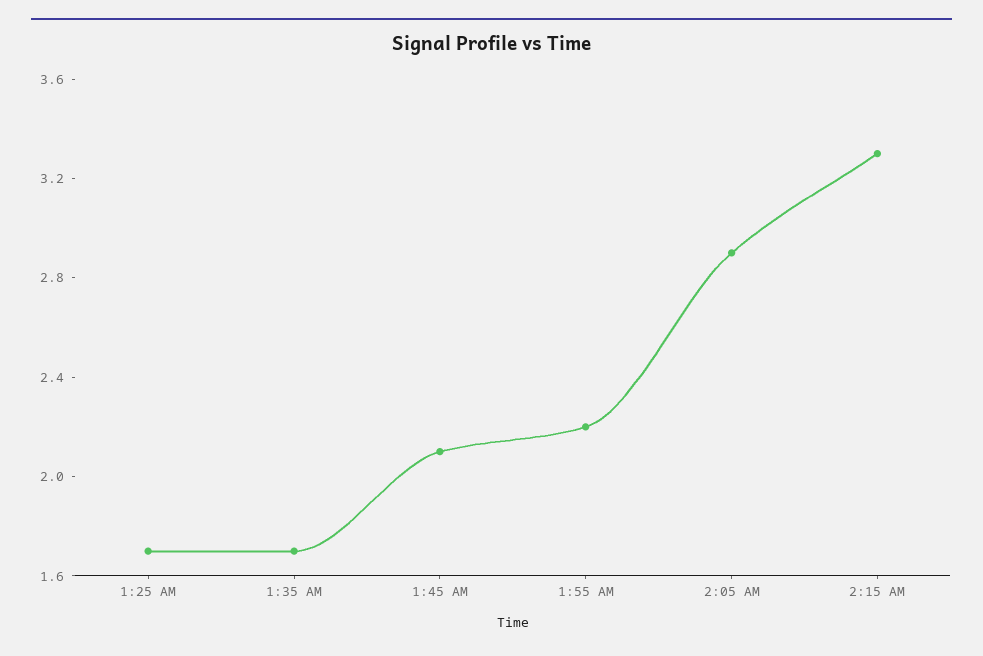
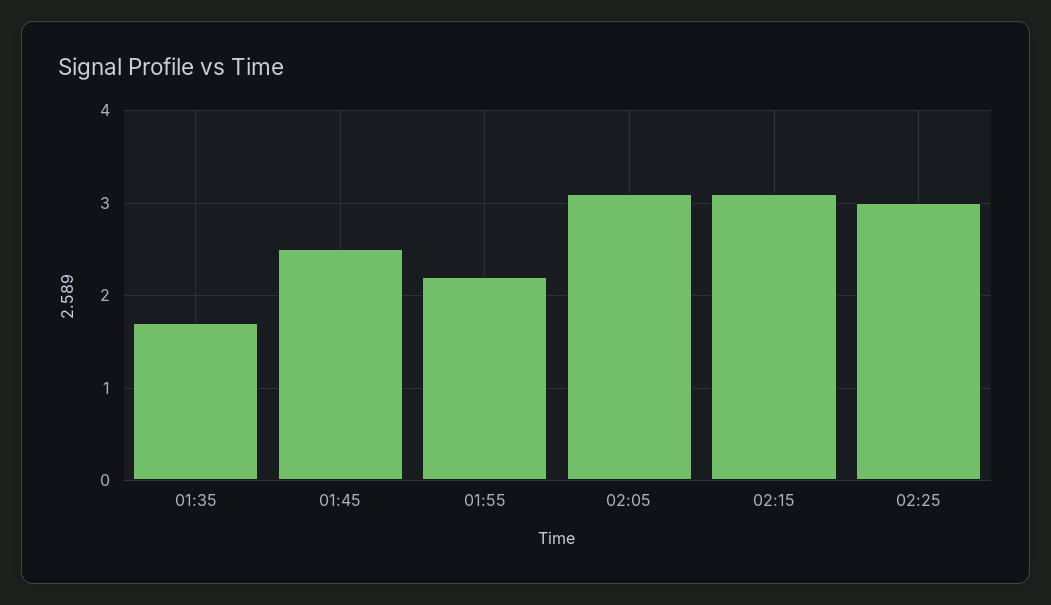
1:25 AM: 1.7 -> none
1:45 AM: 2.1 -> 2.5
2:05 AM: 2.9 -> 3.1
2:15 AM: 3.3 -> 3.1
02:25: none -> 3

